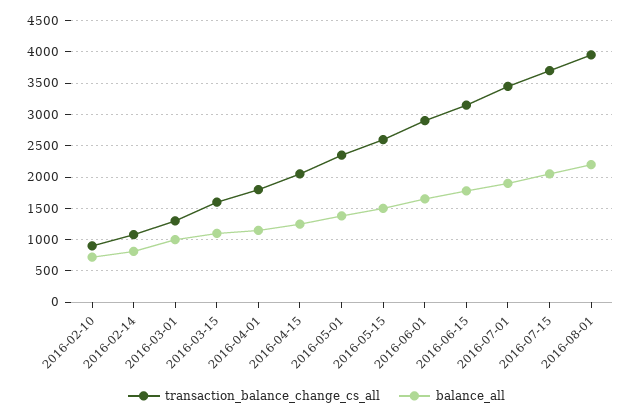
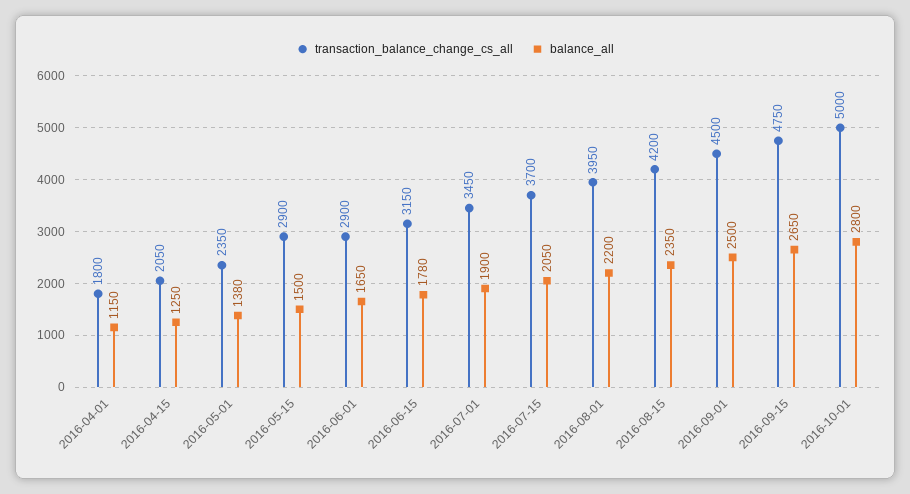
transaction_balance_change_cs_all, 2016-02-10: 900 -> none
balance_all, 2016-02-10: 700 -> none
transaction_balance_change_cs_all, 2016-02-14: 1100 -> none
balance_all, 2016-02-14: 800 -> none
transaction_balance_change_cs_all, 2016-03-01: 1300 -> none
balance_all, 2016-03-01: 1000 -> none
transaction_balance_change_cs_all, 2016-03-15: 1600 -> none
balance_all, 2016-03-15: 1100 -> none
transaction_balance_change_cs_all, 2016-05-15: 2600 -> 2900
transaction_balance_change_cs_all, 2016-08-15: none -> 4200
balance_all, 2016-08-15: none -> 2350
transaction_balance_change_cs_all, 2016-09-01: none -> 4500
balance_all, 2016-09-01: none -> 2500
transaction_balance_change_cs_all, 2016-09-15: none -> 4750
balance_all, 2016-09-15: none -> 2650
transaction_balance_change_cs_all, 2016-10-01: none -> 5000
balance_all, 2016-10-01: none -> 2800

